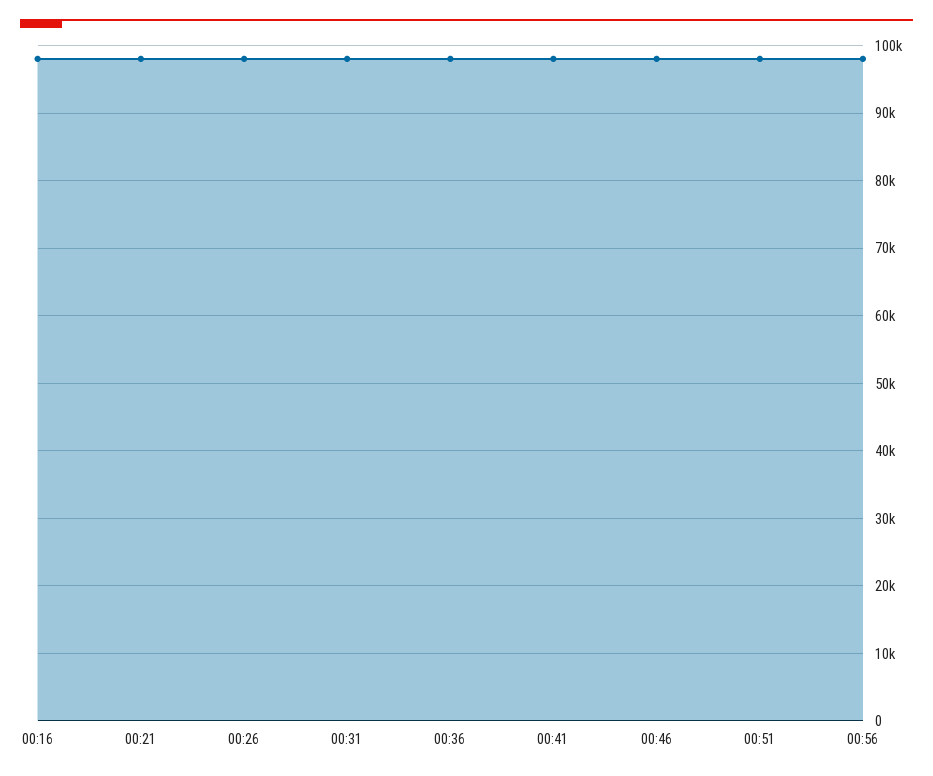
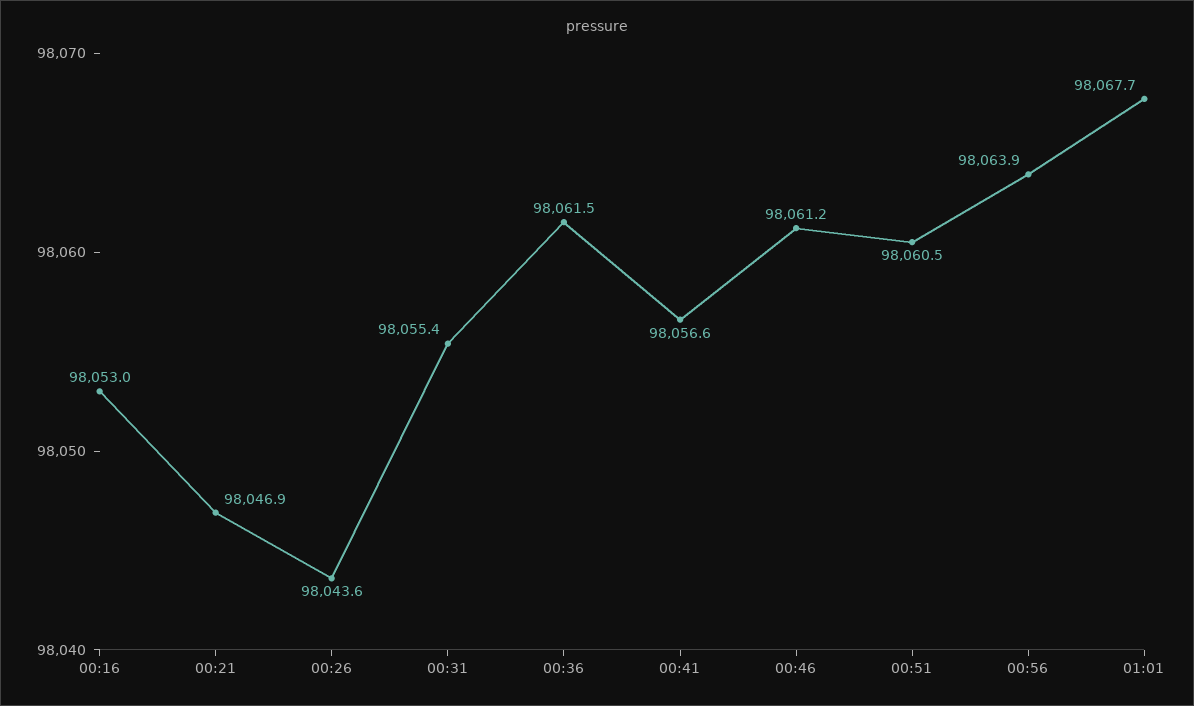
01:01: none -> 98067.7

